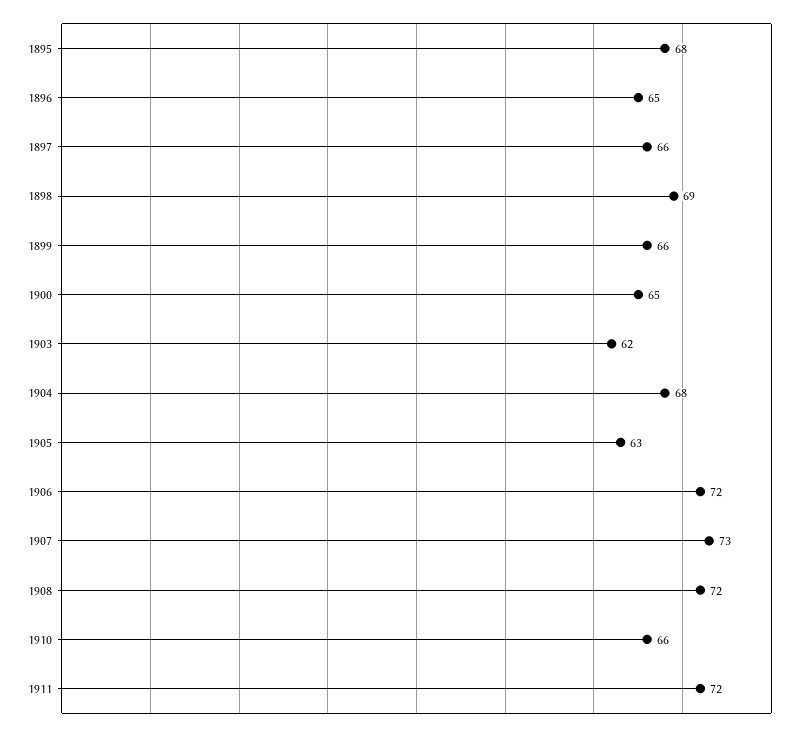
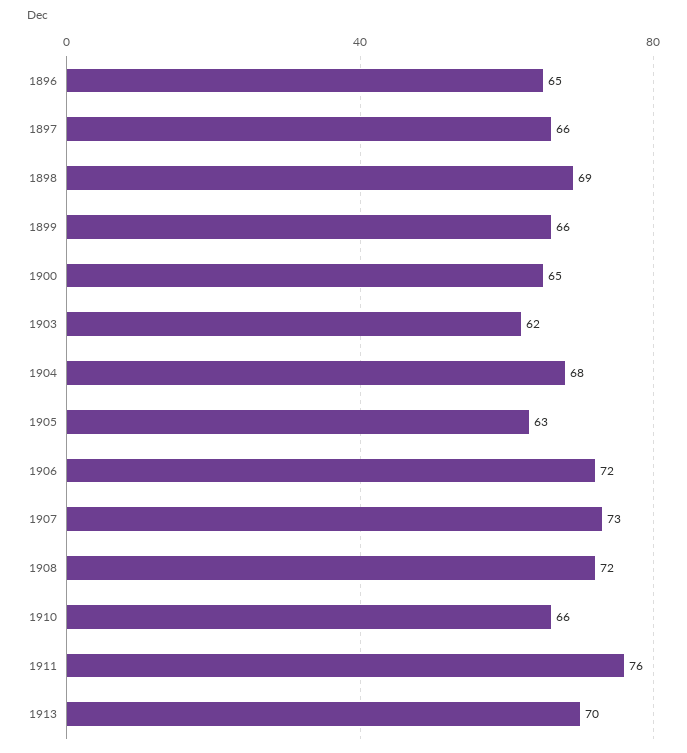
1895: 68 -> none
1911: 72 -> 76
1913: none -> 70

